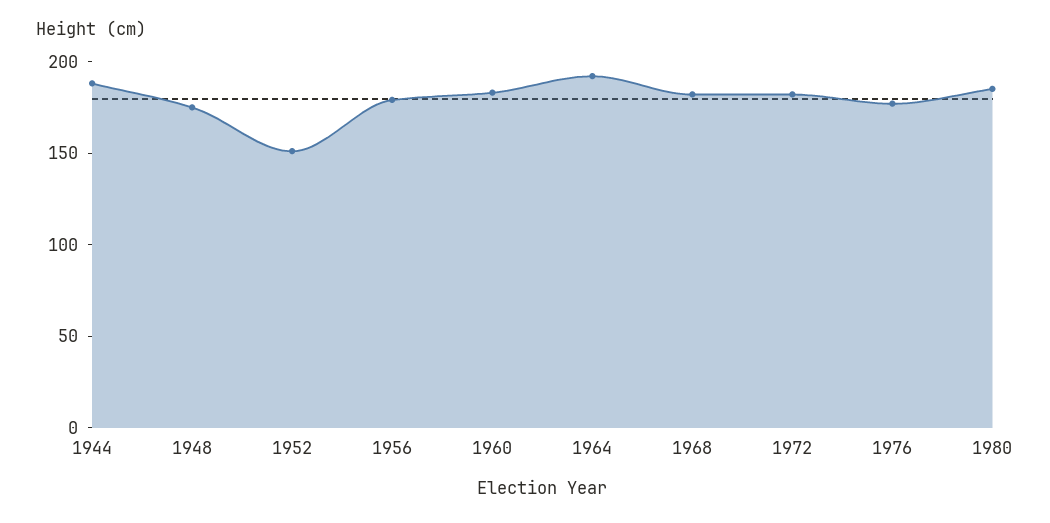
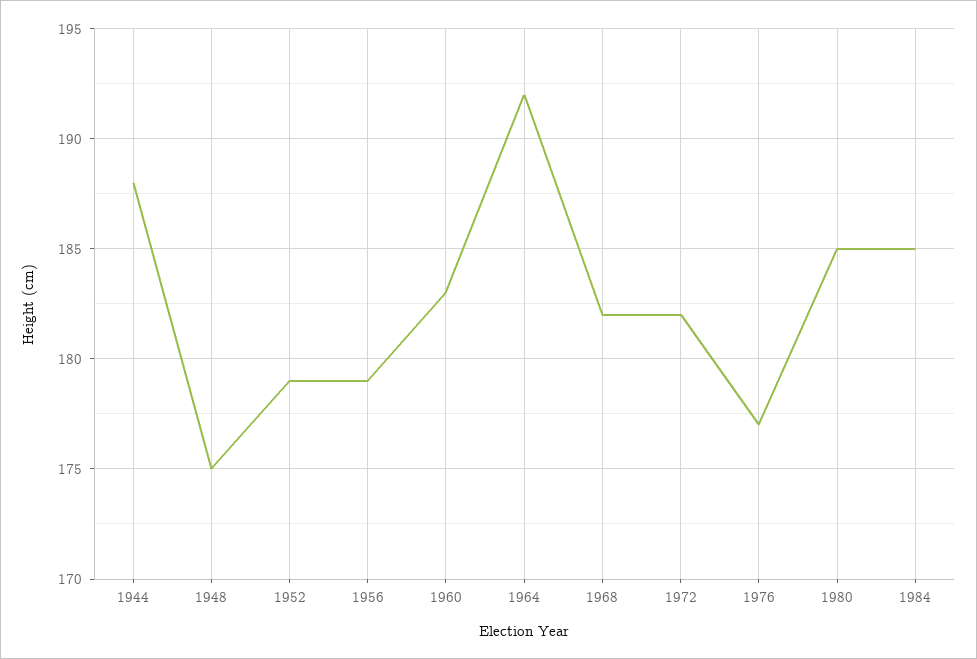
1952: 150 -> 179
1984: none -> 185

